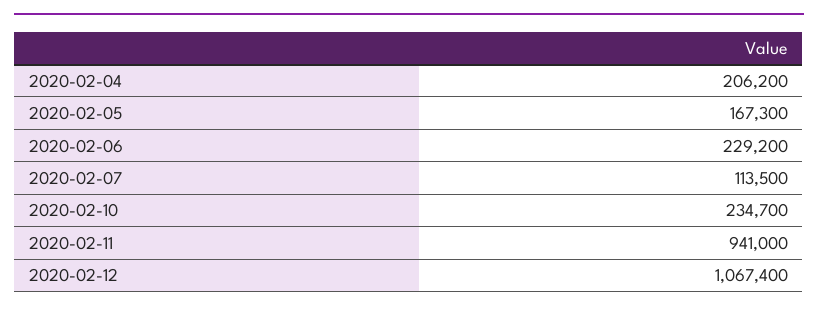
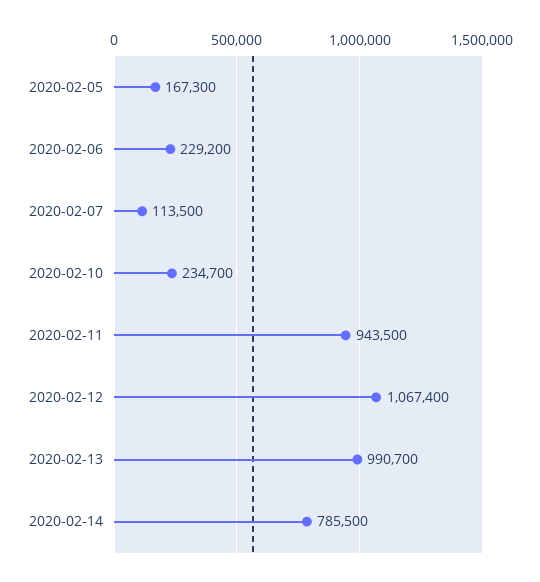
2020-02-04: 206200 -> none
2020-02-11: 941000 -> 943500
2020-02-13: none -> 990700
2020-02-14: none -> 785500

